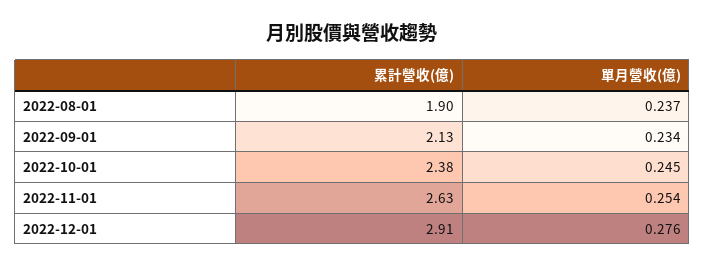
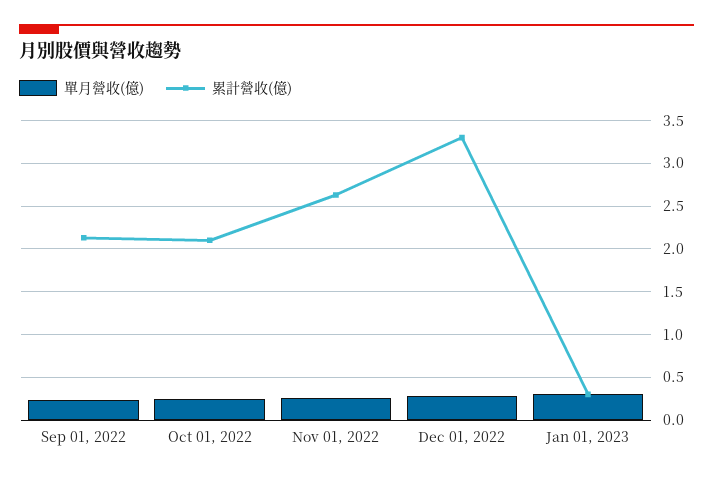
累計營收(億), 2022-08-01: 1.9 -> none
單月營收(億), 2022-08-01: 0.237 -> none
累計營收(億), 2022-10-01: 2.38 -> 2.1
累計營收(億), 2022-12-01: 2.91 -> 3.3
單月營收(億), Jan 01, 2023: none -> 0.3
累計營收(億), Jan 01, 2023: none -> 0.3

